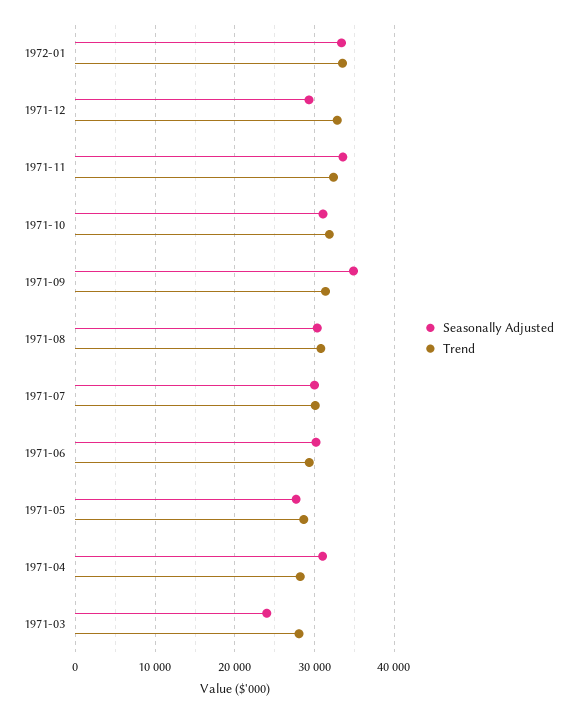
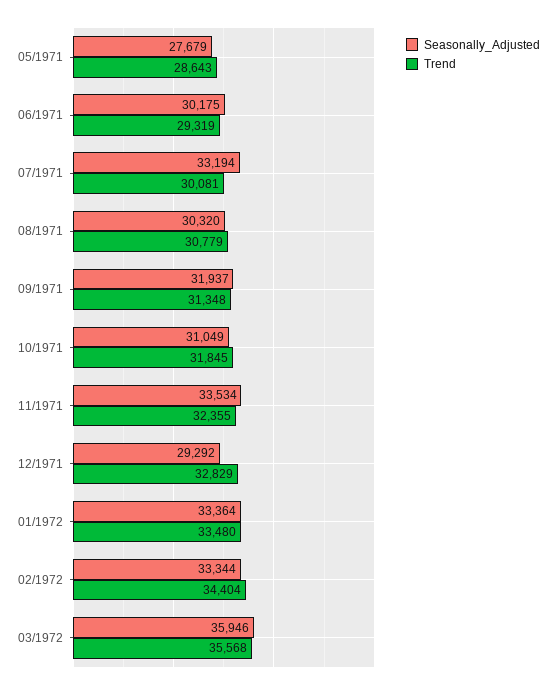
Seasonally Adjusted, 1971-09: 35000 -> 31937
Seasonally Adjusted, 1971-07: 30000 -> 33194
Seasonally Adjusted, 1971-04: 31000 -> none
Trend, 1971-04: 28000 -> none
Seasonally Adjusted, 1971-03: 24000 -> none
Trend, 1971-03: 28000 -> none
Seasonally Adjusted, 02/1972: none -> 33344
Trend, 02/1972: none -> 34404
Seasonally Adjusted, 03/1972: none -> 35946
Trend, 03/1972: none -> 35568

